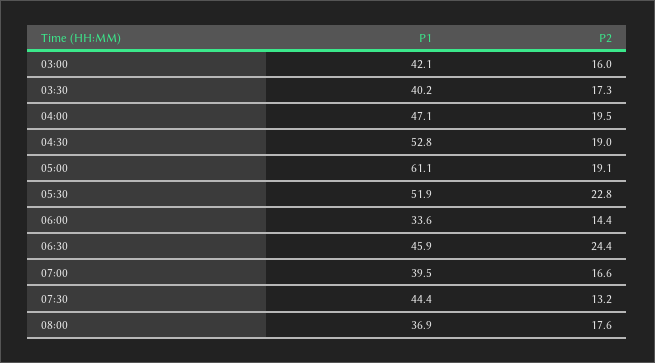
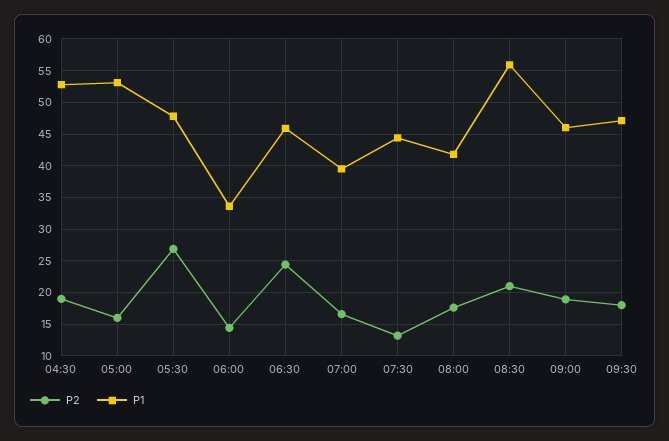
P1, 03:00: 42.1 -> none
P2, 03:00: 16 -> none
P1, 03:30: 40.2 -> none
P2, 03:30: 17.3 -> none
P1, 04:00: 47.1 -> none
P2, 04:00: 19.5 -> none
P1, 05:00: 61.1 -> 53
P2, 05:00: 19.1 -> 16
P1, 05:30: 51.9 -> 48
P2, 05:30: 22.8 -> 27
P1, 08:00: 36.9 -> 42
P2, 08:30: none -> 21
P1, 08:30: none -> 56
P2, 09:00: none -> 19
P1, 09:00: none -> 46
P2, 09:30: none -> 18
P1, 09:30: none -> 47

